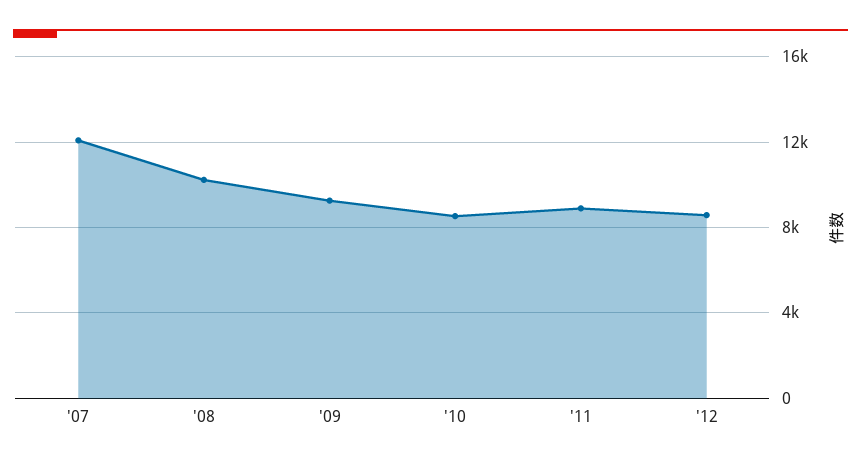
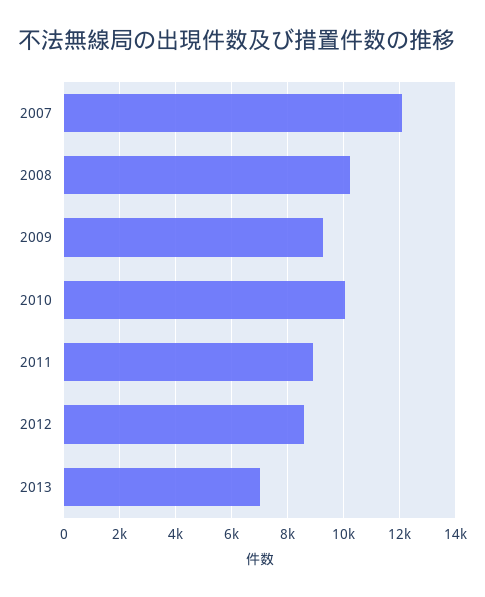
'10: 8500 -> 10000
2013: none -> 7000

